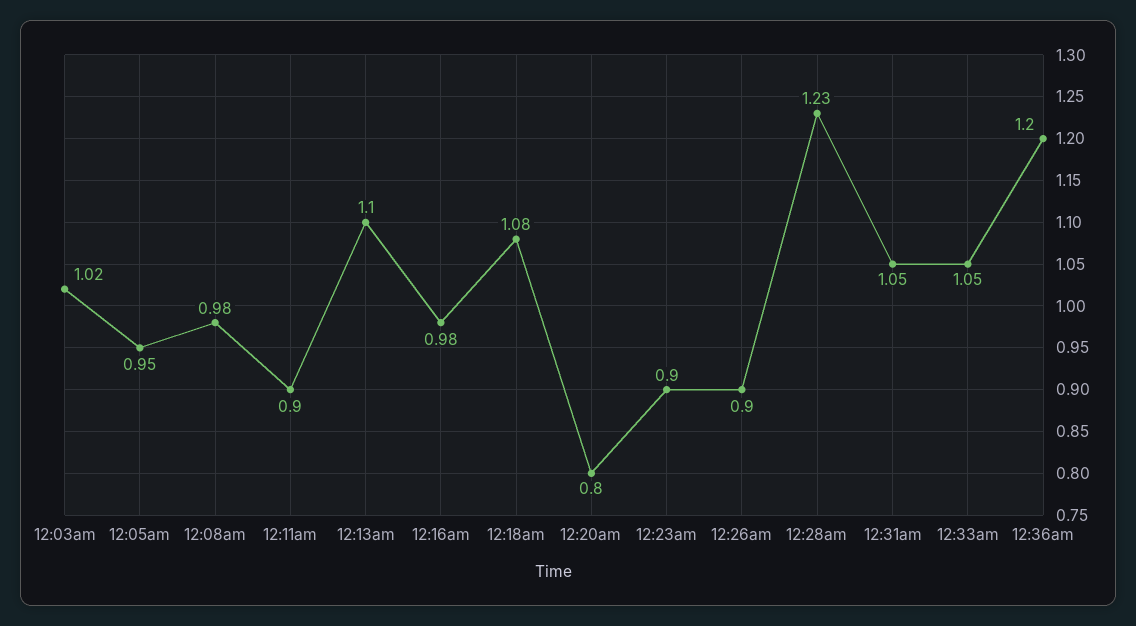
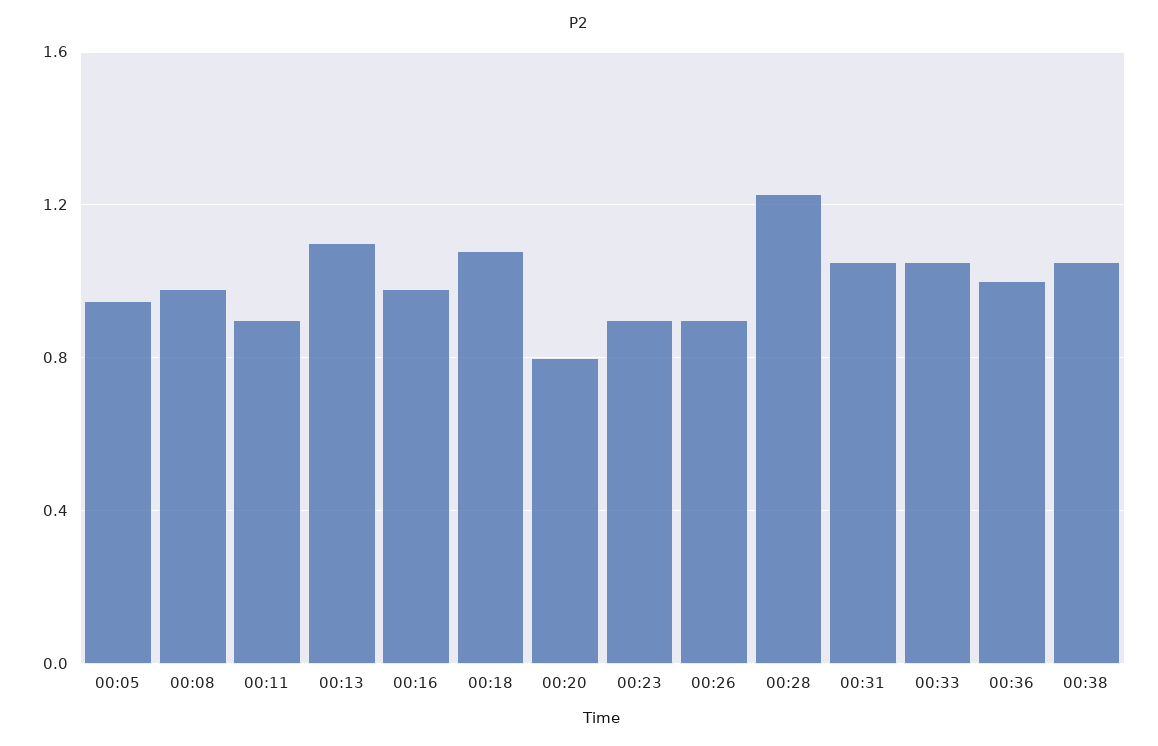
12:03am: 1.02 -> none
12:36am: 1.2 -> 1
00:38: none -> 1.05

